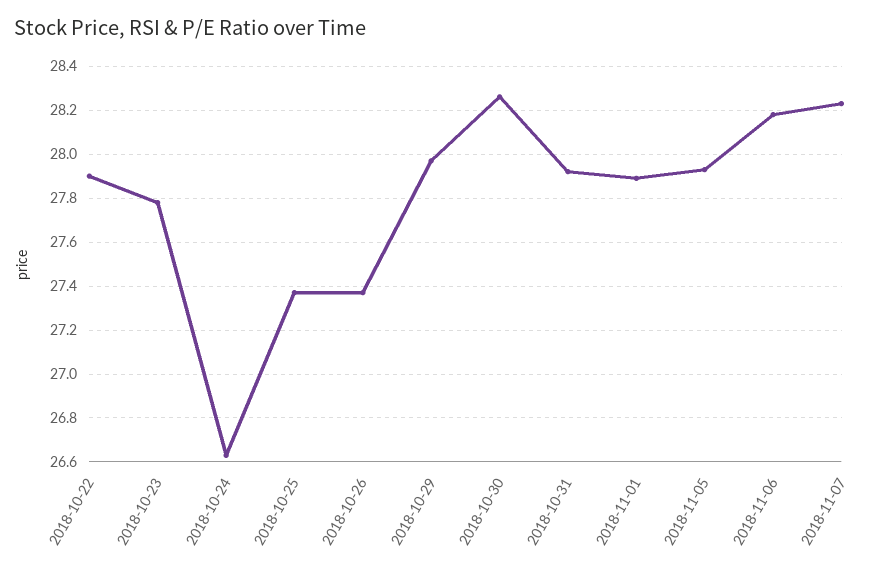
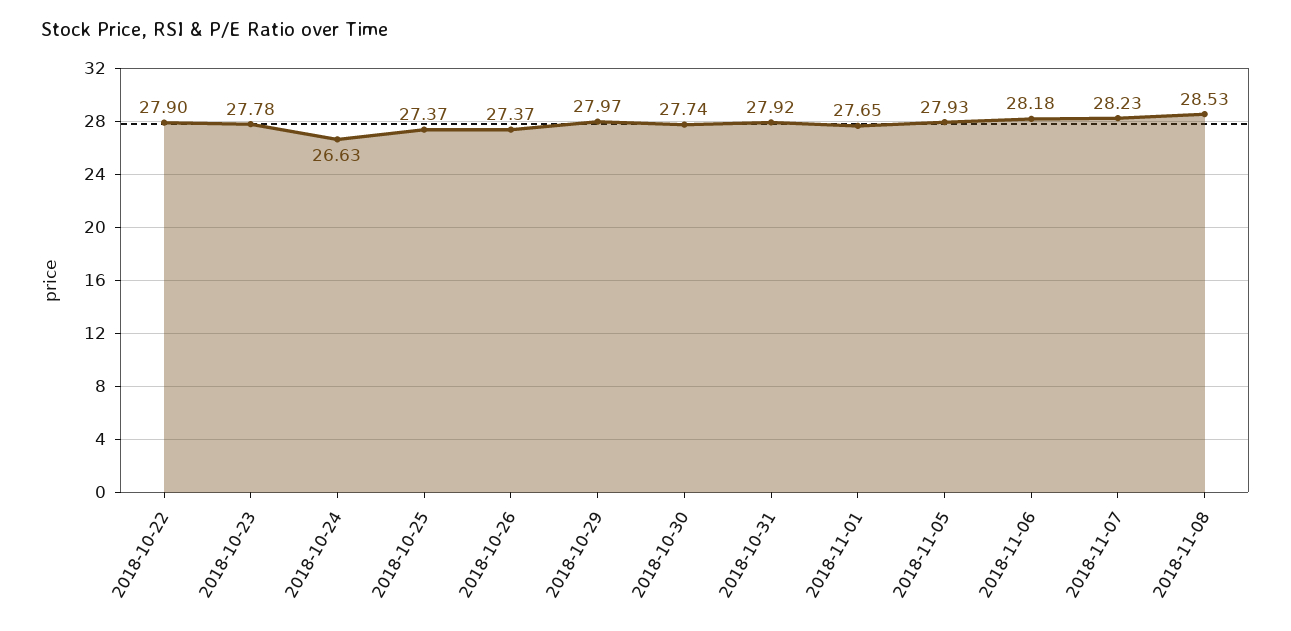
2018-10-30: 28.25 -> 27.74
2018-11-01: 27.9 -> 27.65
2018-11-08: none -> 28.53

